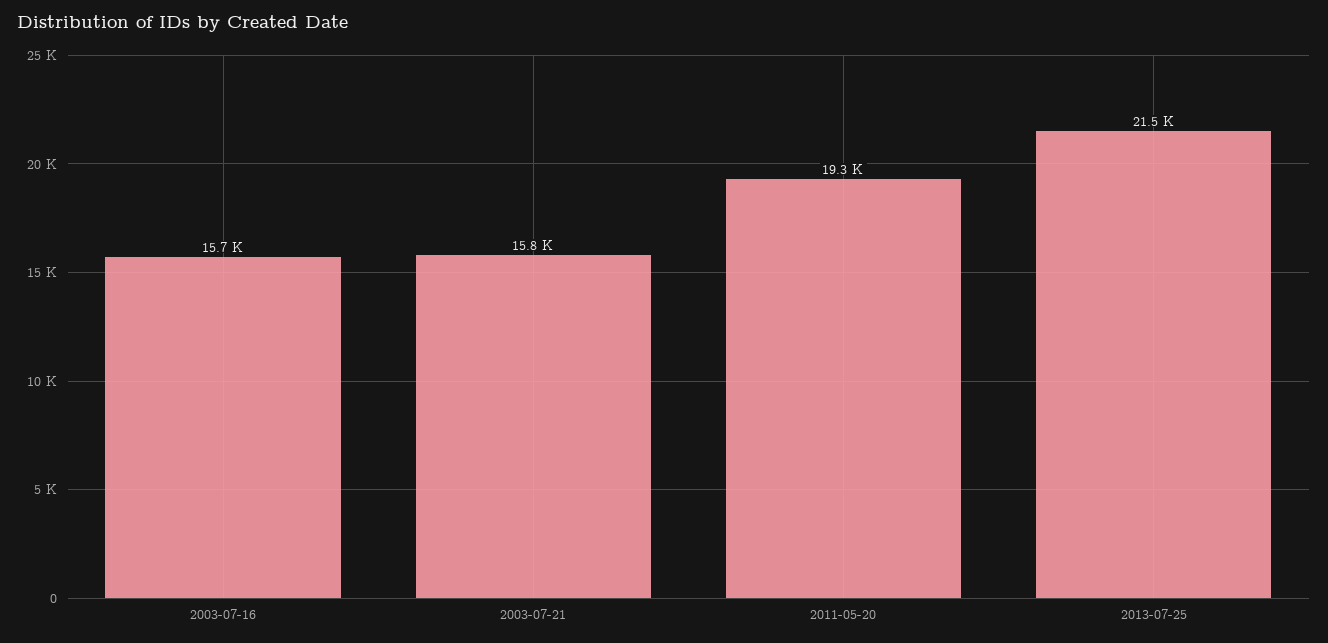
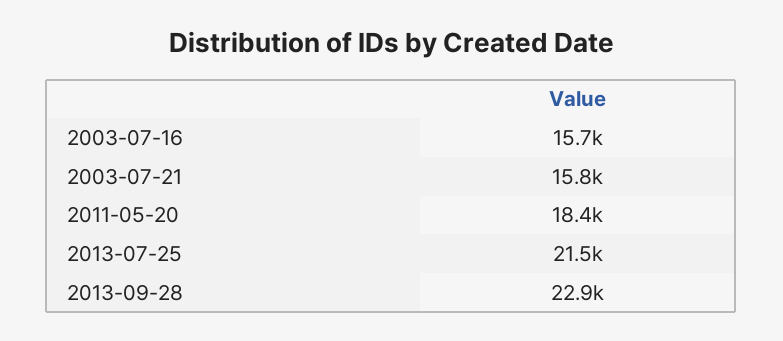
2011-05-20: 19300 -> 18400
2013-09-28: none -> 22900

